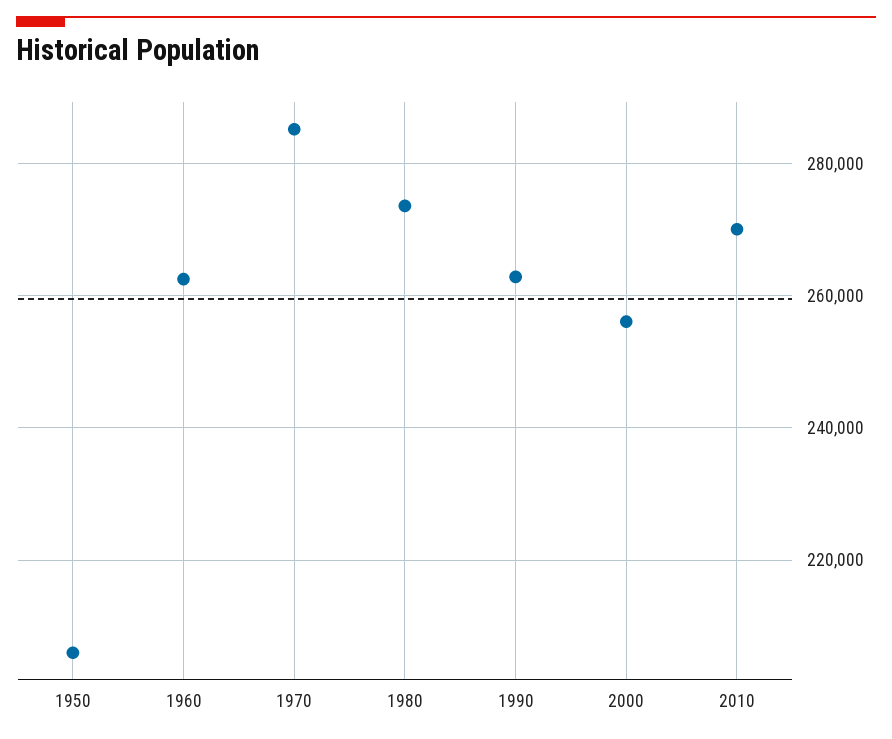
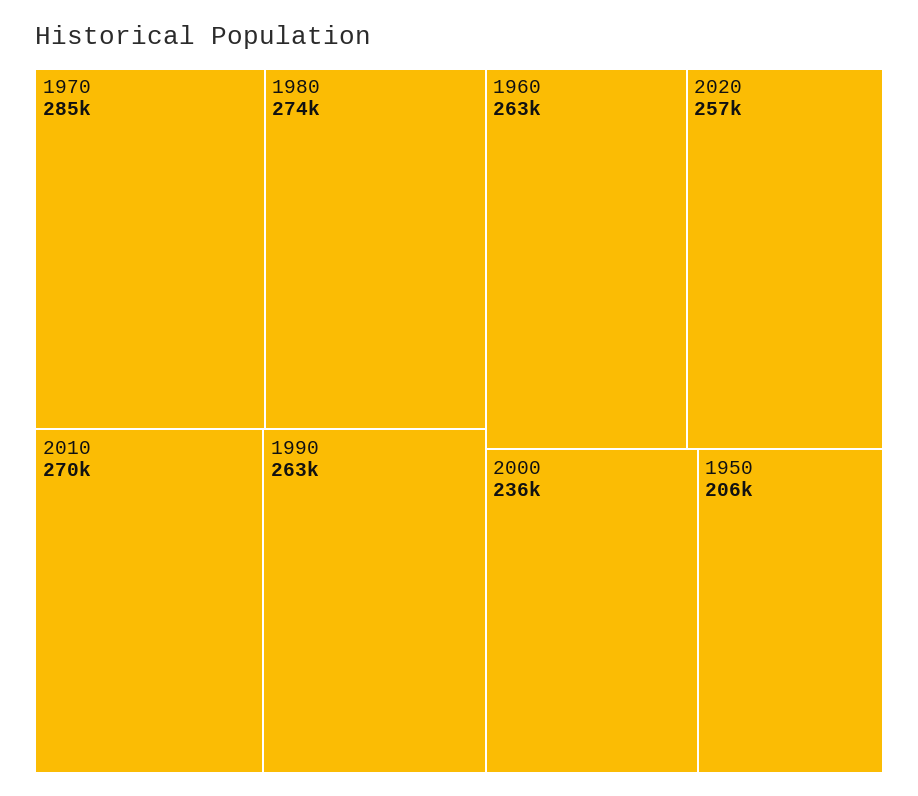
2000: 256000 -> 236000
2020: none -> 257000

